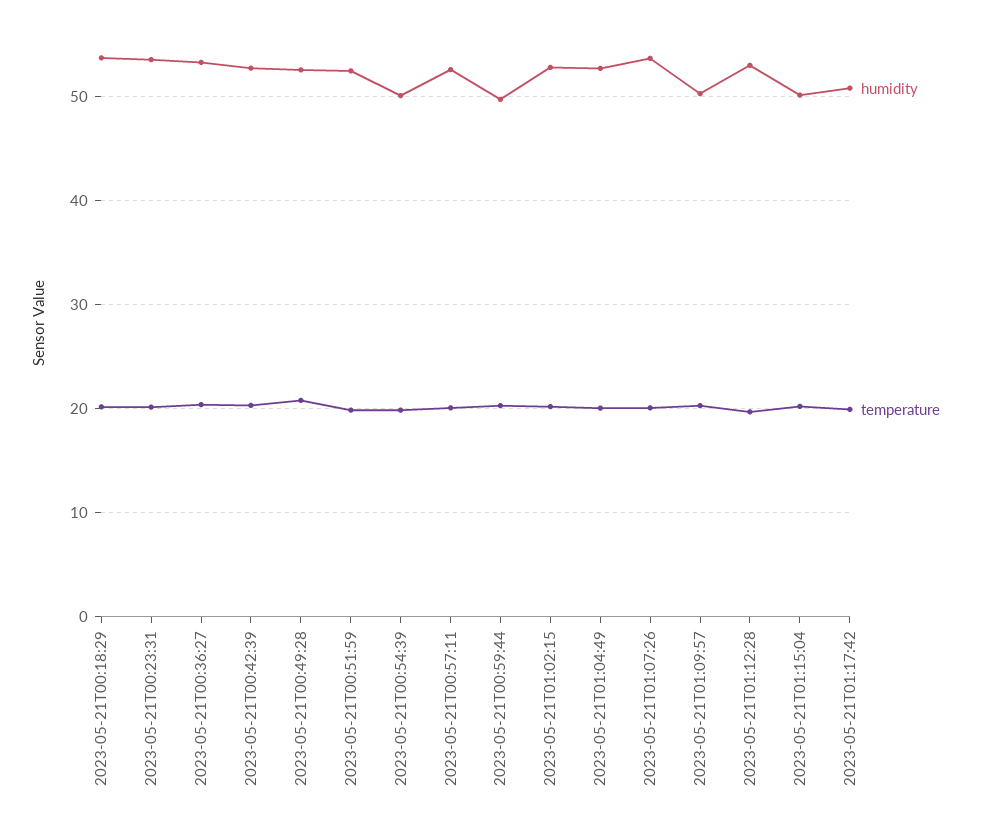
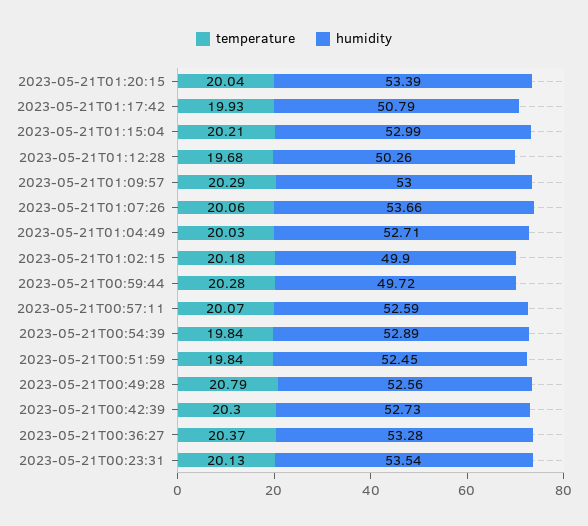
humidity, 2023-05-21T00:18:29: 54 -> none
temperature, 2023-05-21T00:18:29: 20 -> none
humidity, 2023-05-21T00:54:39: 50 -> 52.89
humidity, 2023-05-21T01:02:15: 53 -> 49.9
humidity, 2023-05-21T01:09:57: 50 -> 53
humidity, 2023-05-21T01:12:28: 53 -> 50.26
humidity, 2023-05-21T01:15:04: 50 -> 52.99
temperature, 2023-05-21T01:20:15: none -> 20.04
humidity, 2023-05-21T01:20:15: none -> 53.39

